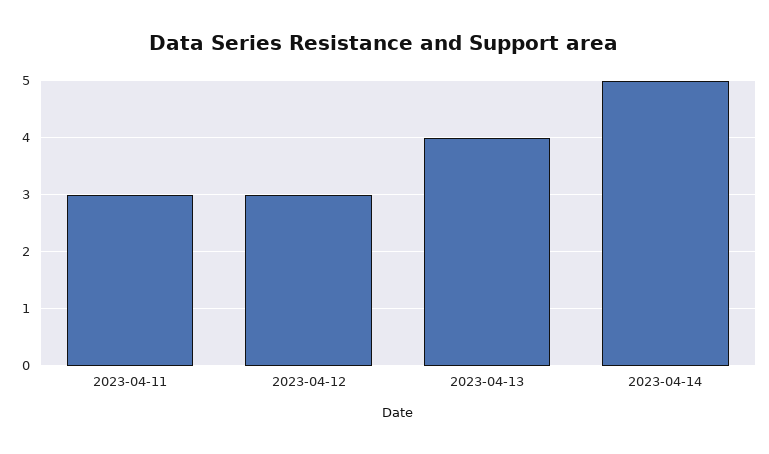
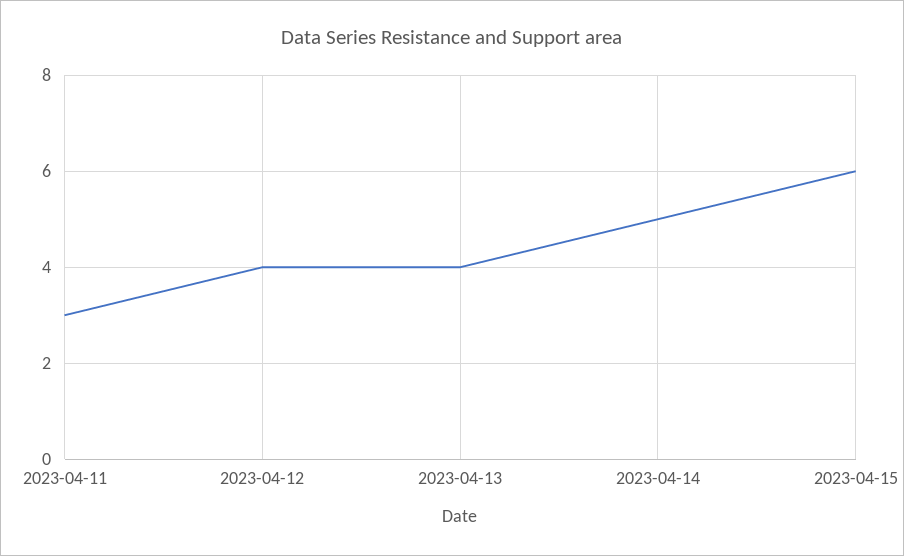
2023-04-12: 3 -> 4
2023-04-15: none -> 6

